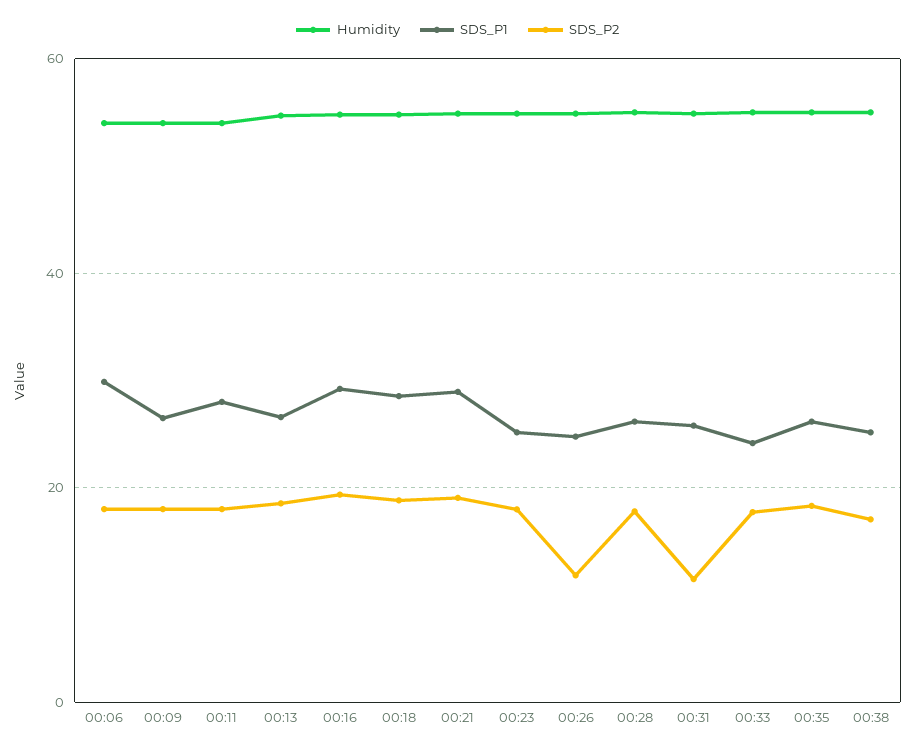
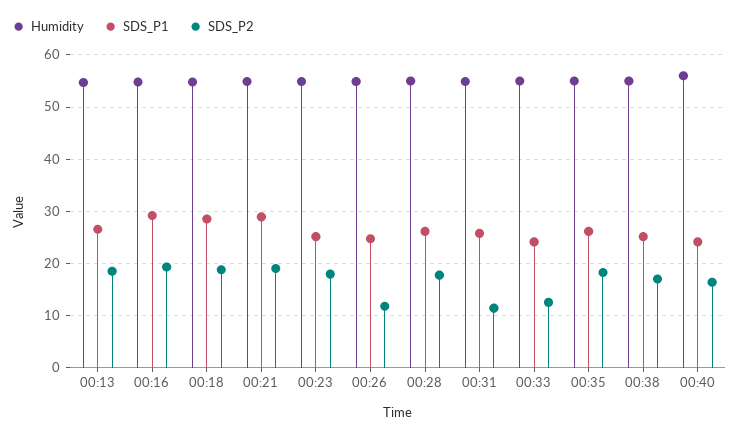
Humidity, 00:06: 54 -> none
SDS_P1, 00:06: 30 -> none
SDS_P2, 00:06: 18 -> none
Humidity, 00:09: 54 -> none
SDS_P1, 00:09: 26 -> none
SDS_P2, 00:09: 18 -> none
Humidity, 00:11: 54 -> none
SDS_P1, 00:11: 28 -> none
SDS_P2, 00:11: 18 -> none
SDS_P2, 00:33: 18 -> 12
Humidity, 00:40: none -> 56
SDS_P1, 00:40: none -> 24
SDS_P2, 00:40: none -> 16

